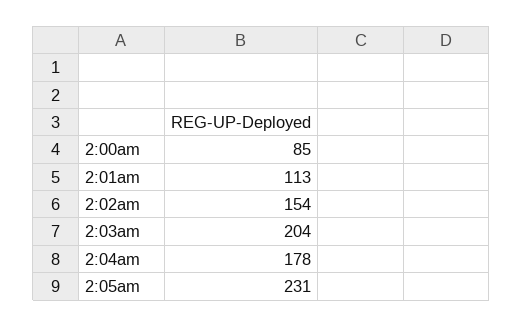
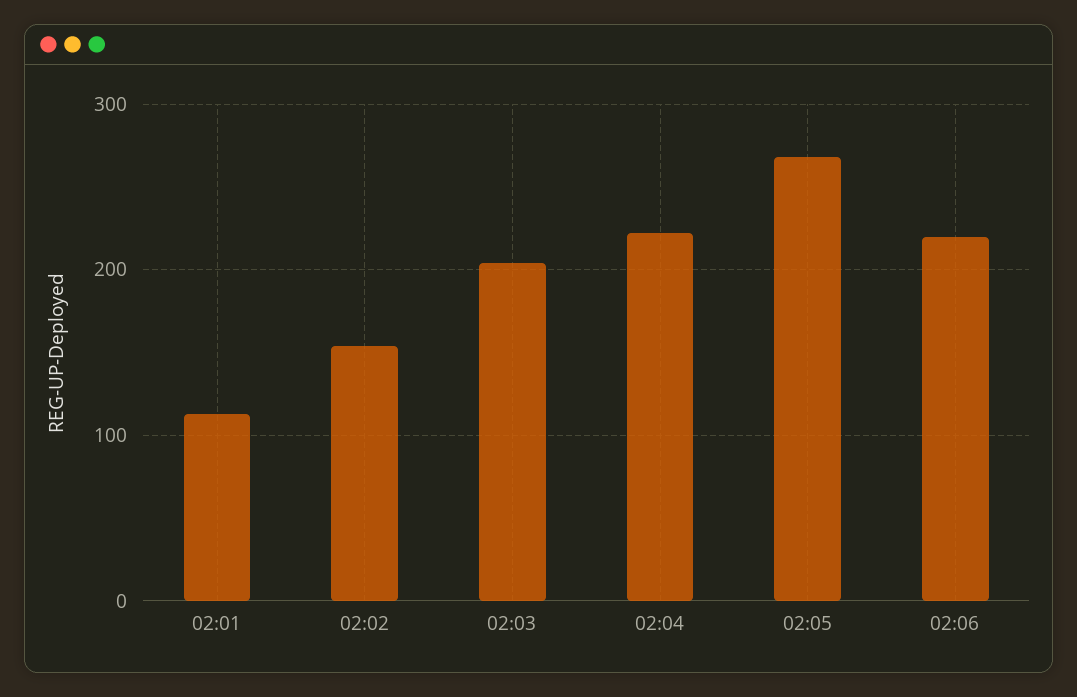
2:00am: 85 -> none
2:04am: 178 -> 220
2:05am: 231 -> 270
02:06: none -> 220

